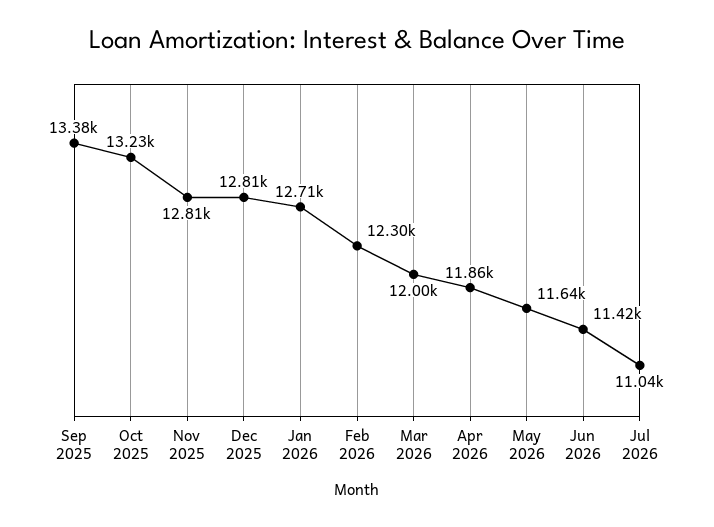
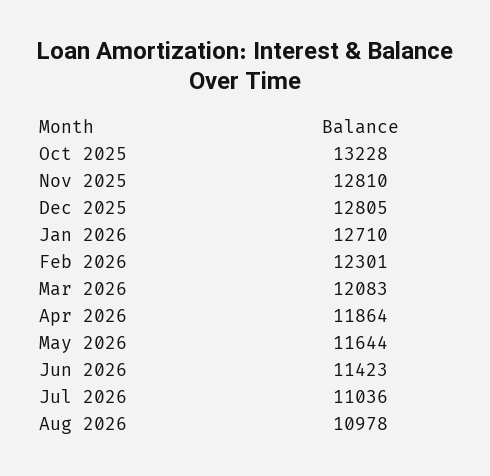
Sep 2025: 13380 -> none
Mar 2026: 12000 -> 12083
Aug 2026: none -> 10978

